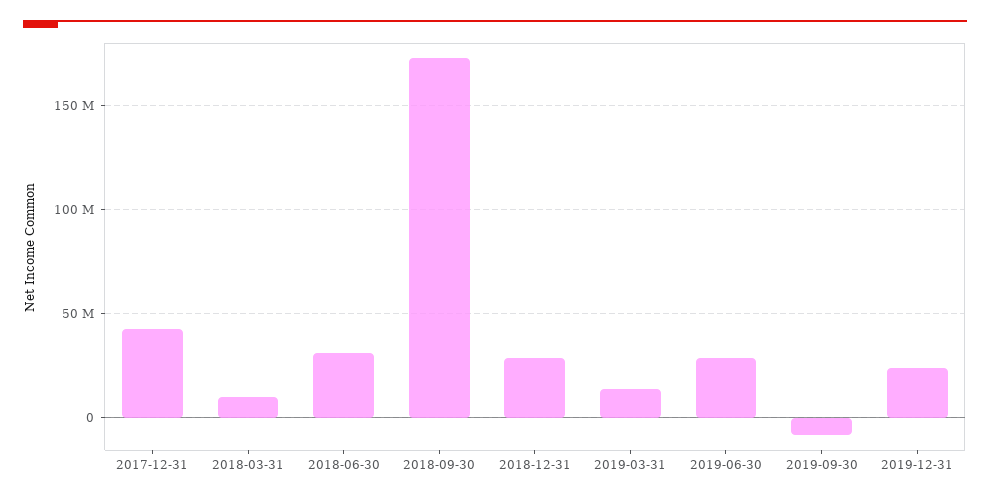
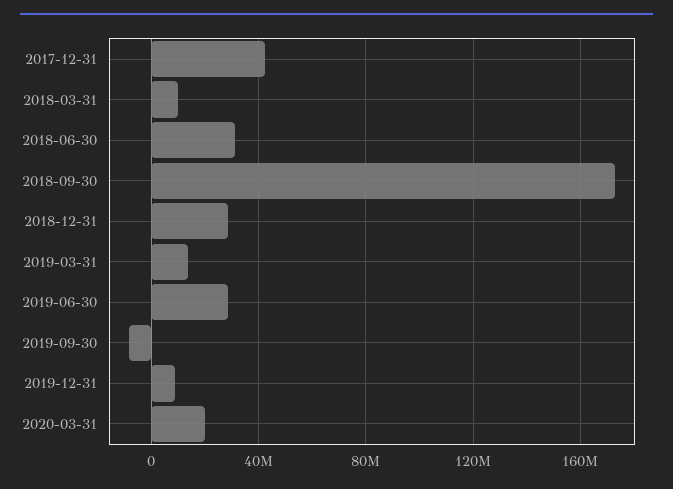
2019-12-31: 25000000 -> 10000000
2020-03-31: none -> 20000000

